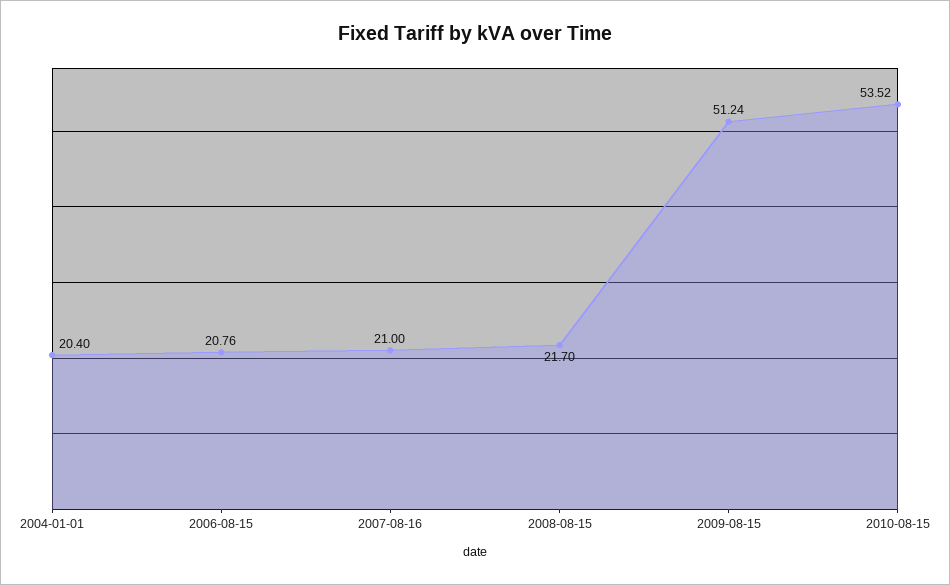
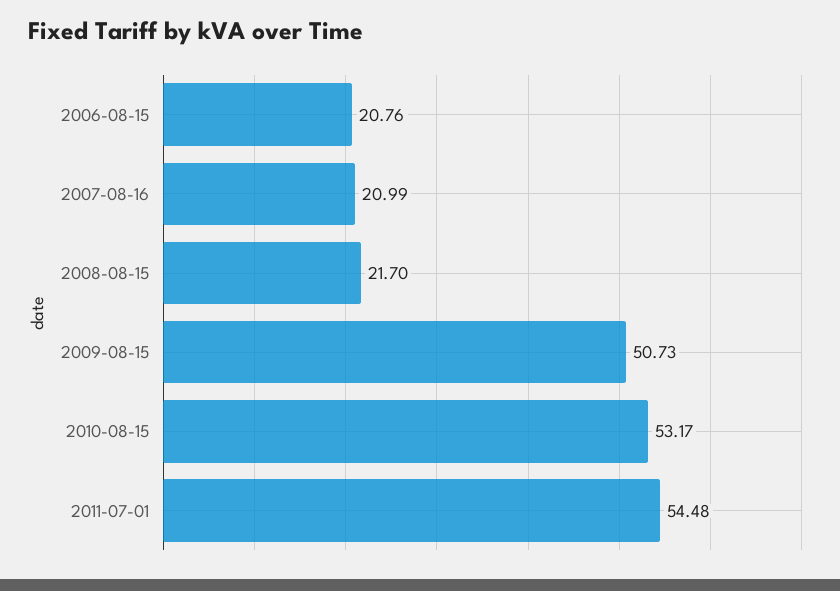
2004-01-01: 20.4 -> none
2007-08-16: 21 -> 20.99
2009-08-15: 51.24 -> 50.73
2010-08-15: 53.52 -> 53.17
2011-07-01: none -> 54.48

